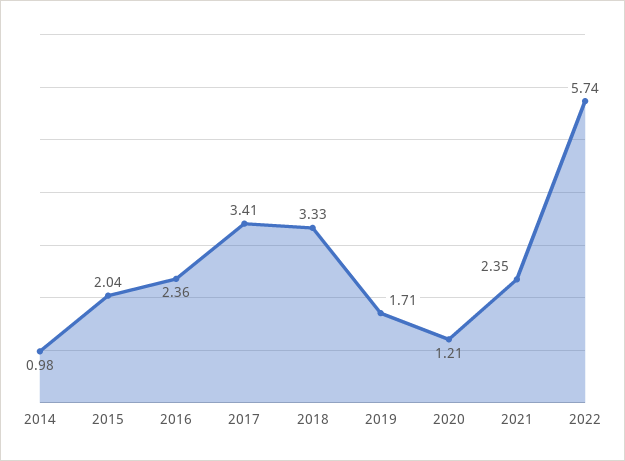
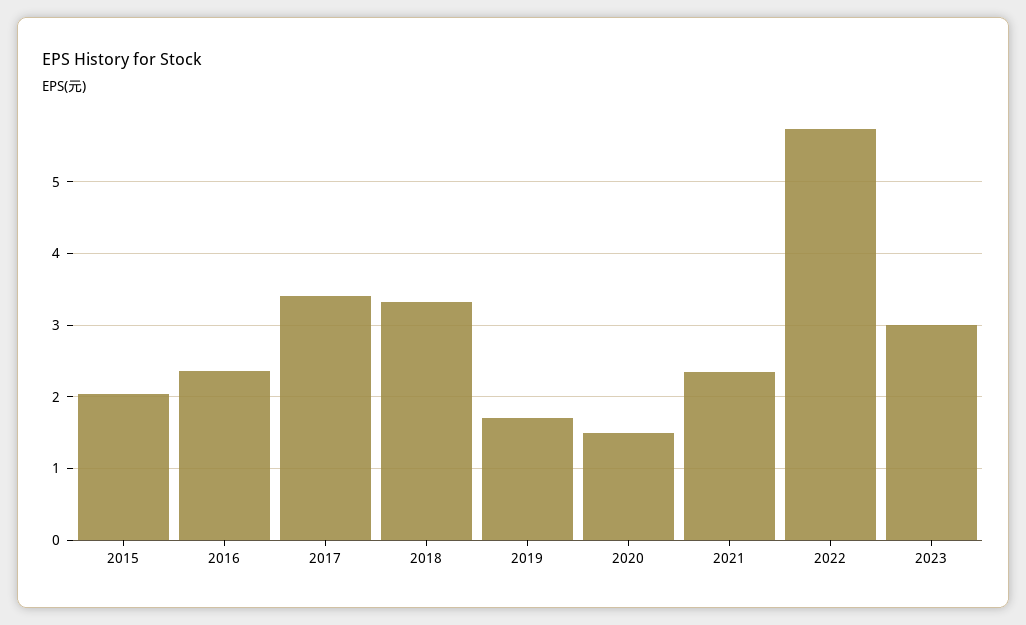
2014: 0.98 -> none
2020: 1.21 -> 1.5
2023: none -> 3

